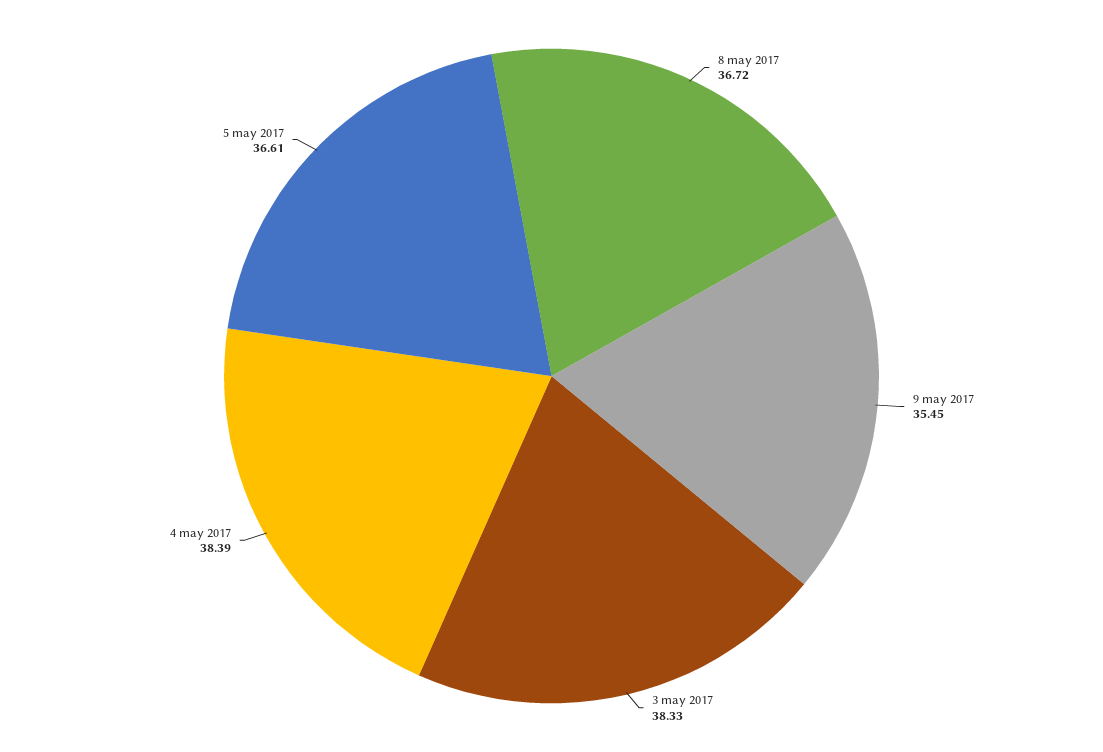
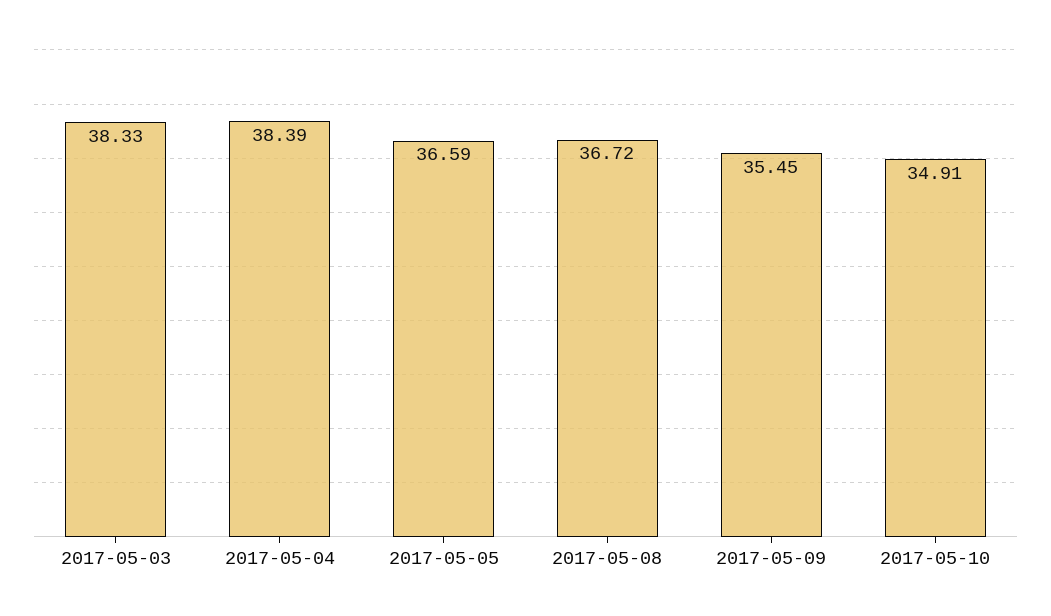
5 may 2017: 36.61 -> 36.59
2017-05-10: none -> 34.91

